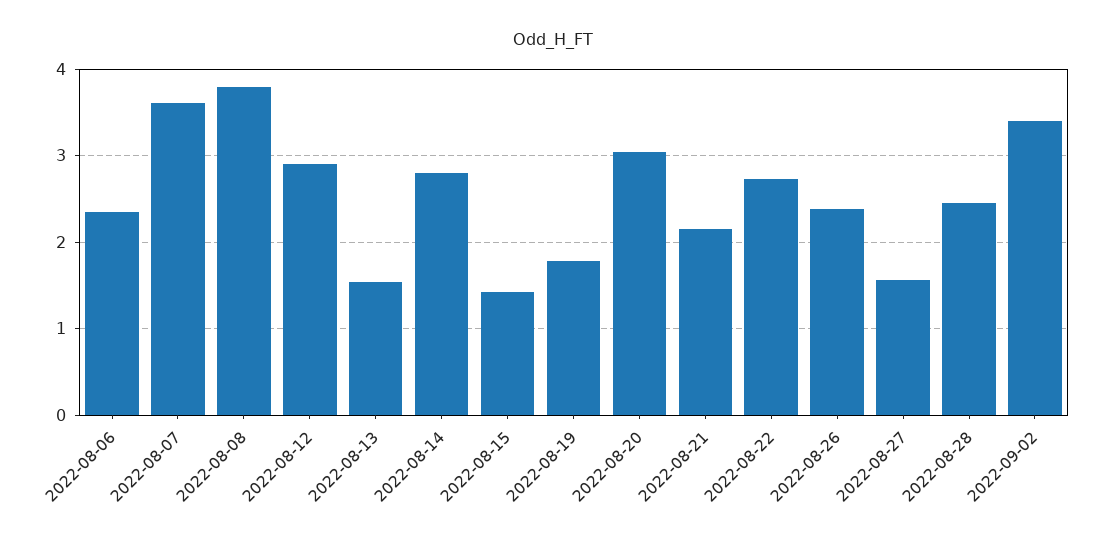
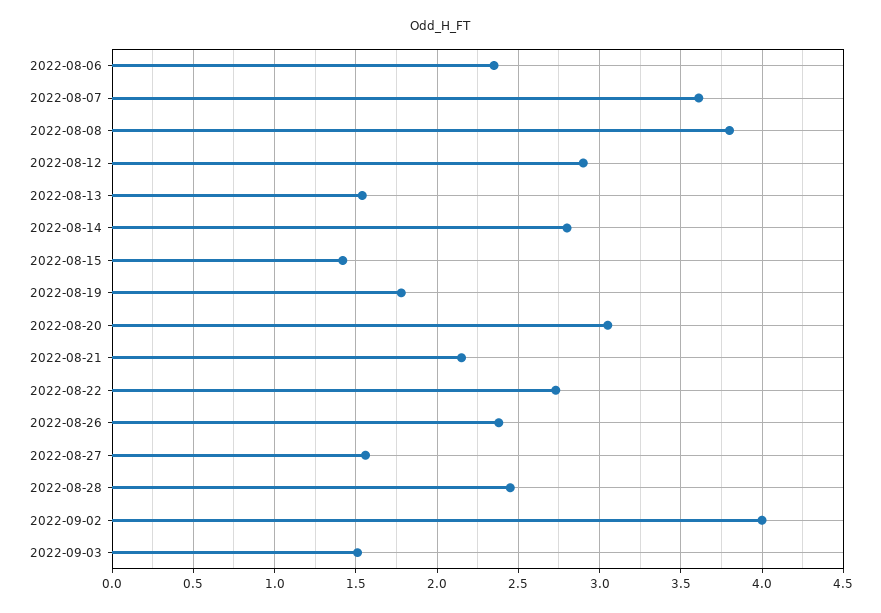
2022-09-02: 3.4 -> 4
2022-09-03: none -> 1.5

